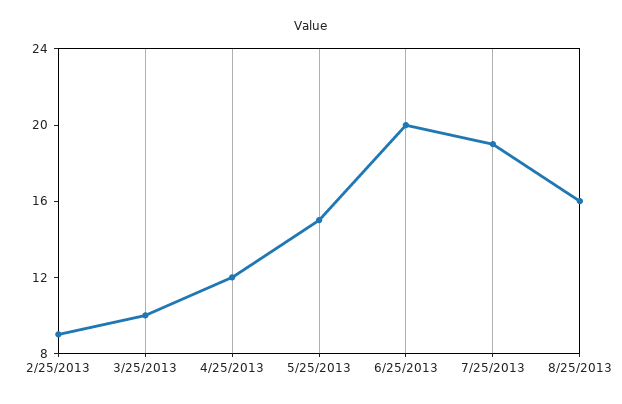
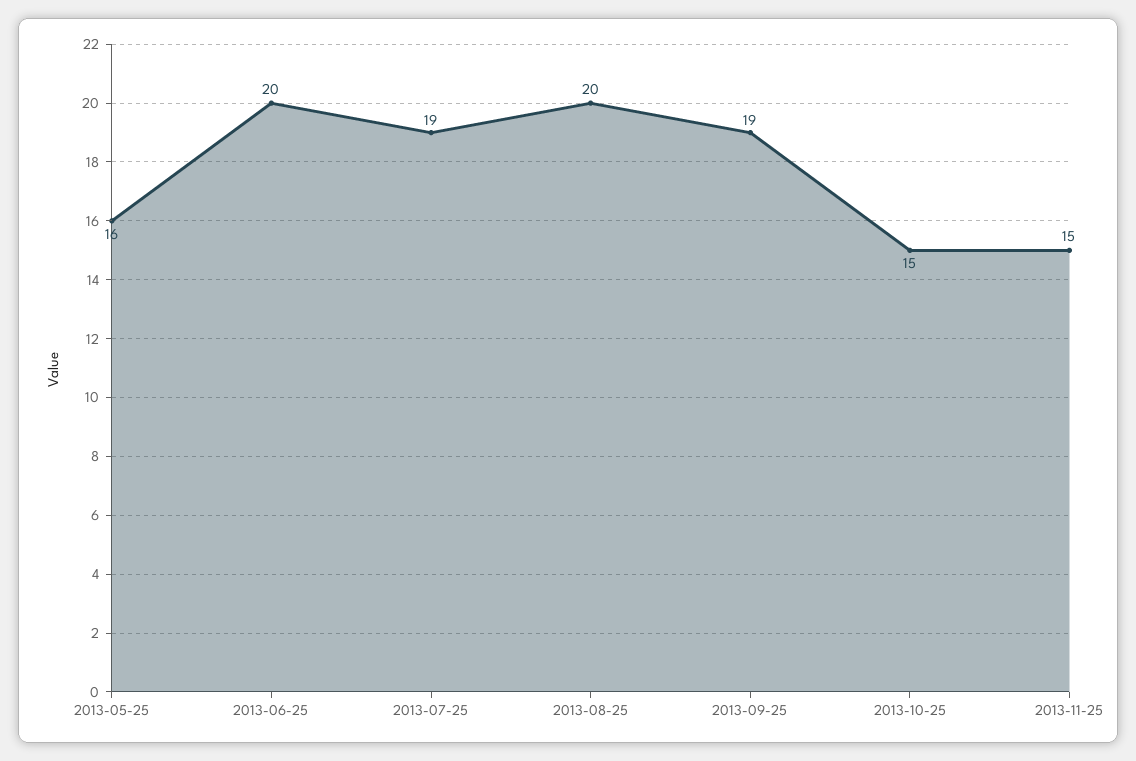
2/25/2013: 9 -> none
3/25/2013: 10 -> none
4/25/2013: 12 -> none
5/25/2013: 15 -> 16
8/25/2013: 16 -> 20
2013-09-25: none -> 19
2013-10-25: none -> 15
2013-11-25: none -> 15

